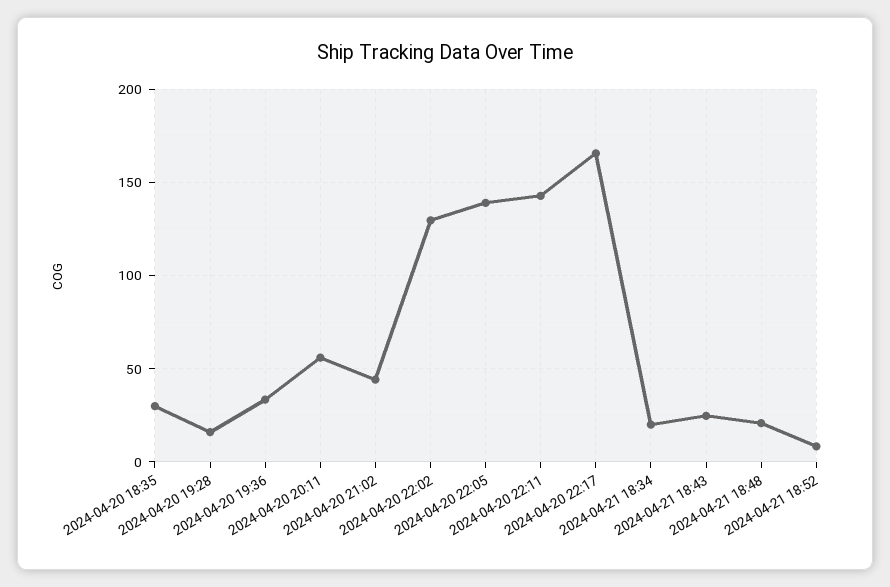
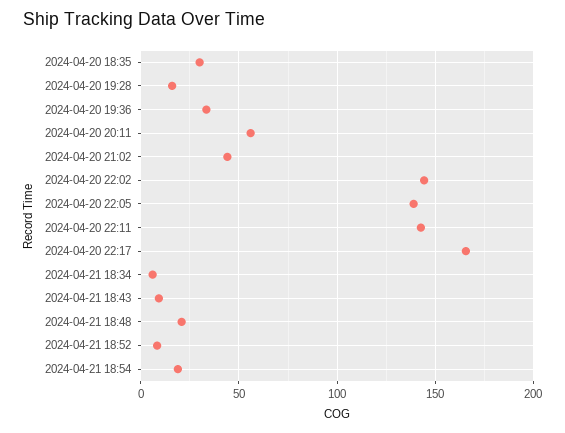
2024-04-20 22:02: 130 -> 145
2024-04-21 18:34: 20 -> 5
2024-04-21 18:43: 25 -> 10
2024-04-21 18:54: none -> 20

